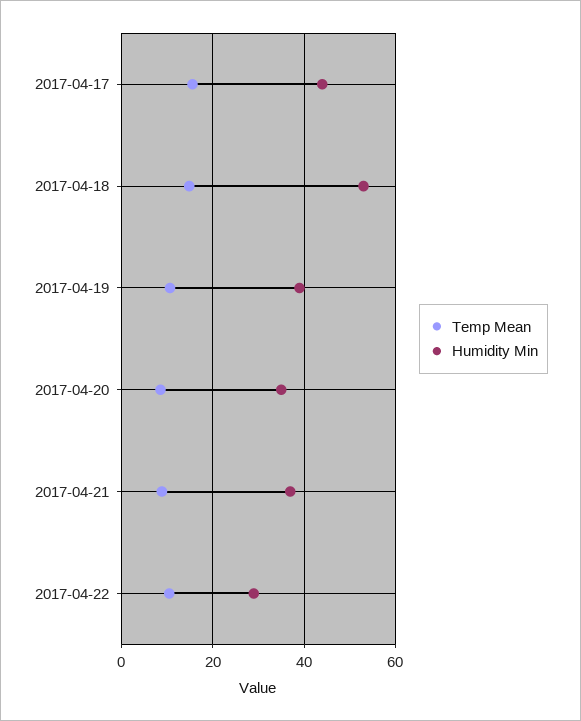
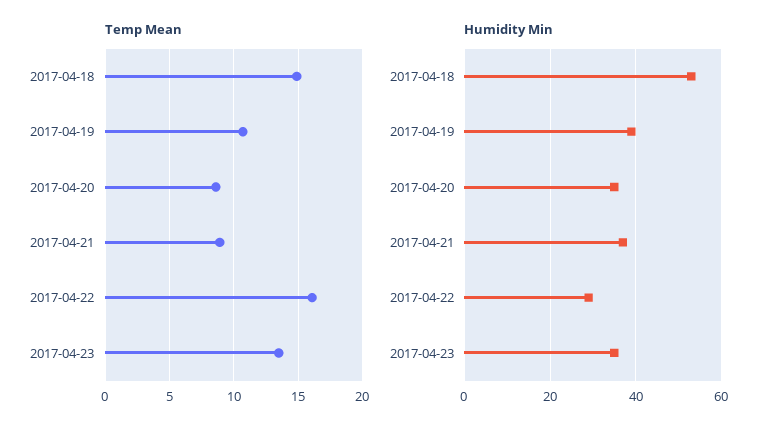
Temp Mean, 2017-04-17: 16 -> none
Humidity Min, 2017-04-17: 44 -> none
Temp Mean, 2017-04-22: 10 -> 16
Temp Mean, 2017-04-23: none -> 13.5
Humidity Min, 2017-04-23: none -> 35

